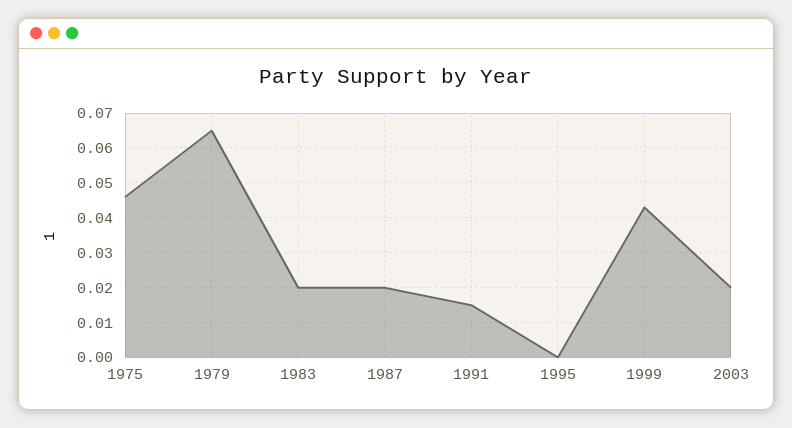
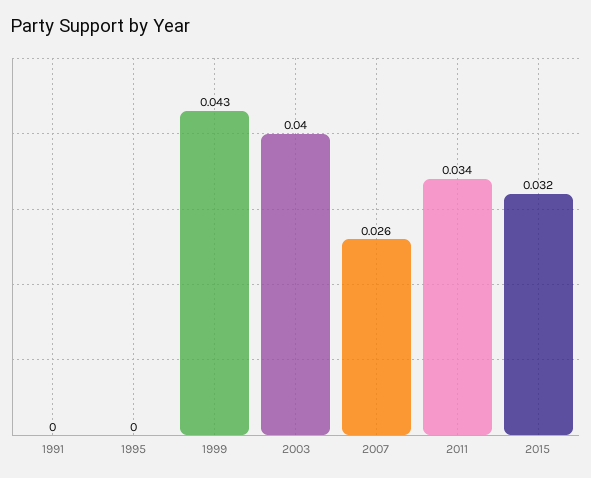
1975: 0.045 -> none
1979: 0.065 -> none
1983: 0.02 -> none
1987: 0.02 -> none
1991: 0.015 -> 0
2003: 0.02 -> 0.04
2007: none -> 0.026
2011: none -> 0.034
2015: none -> 0.032

